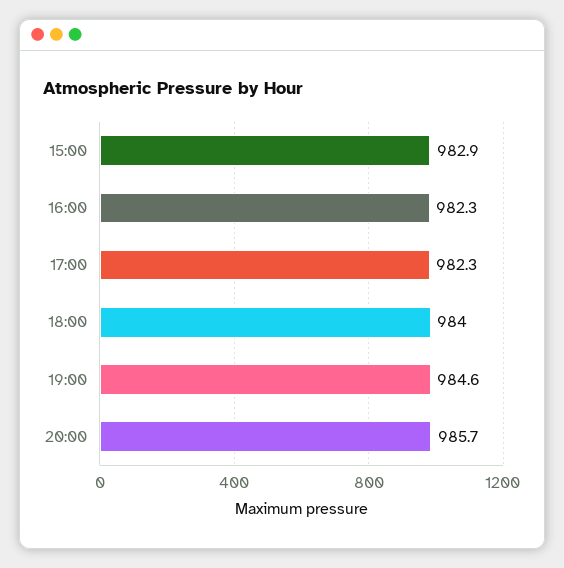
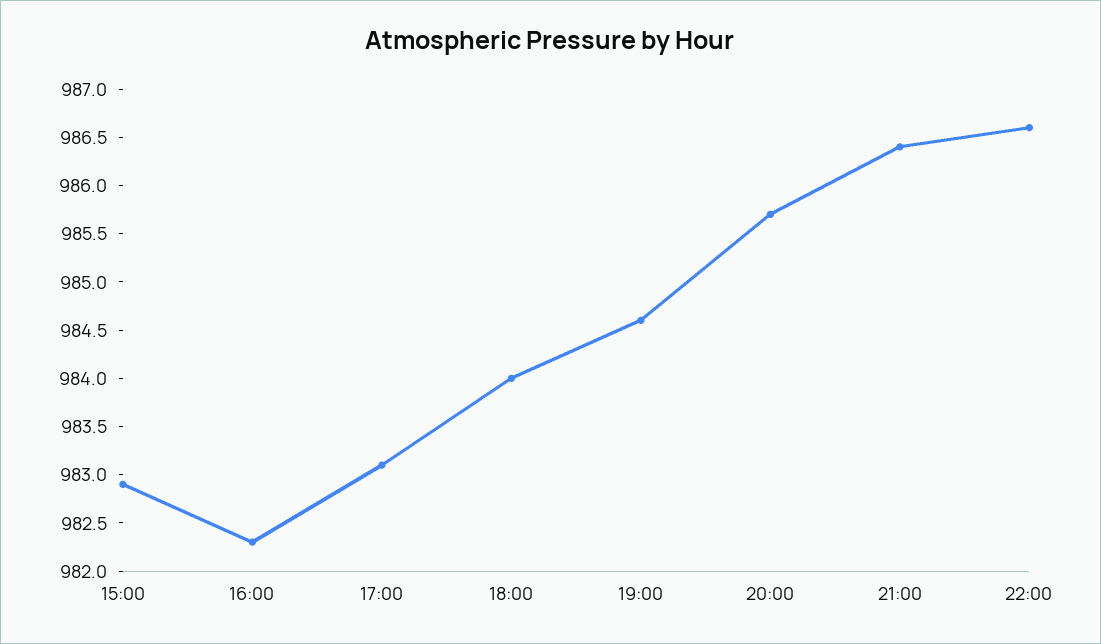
17:00: 982.3 -> 983.1
21:00: none -> 986.4
22:00: none -> 986.6

